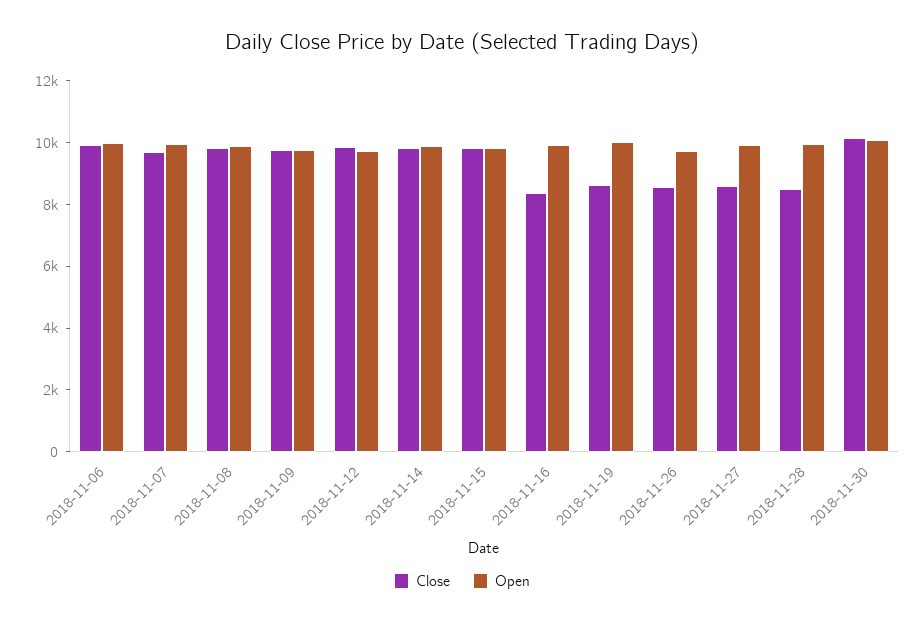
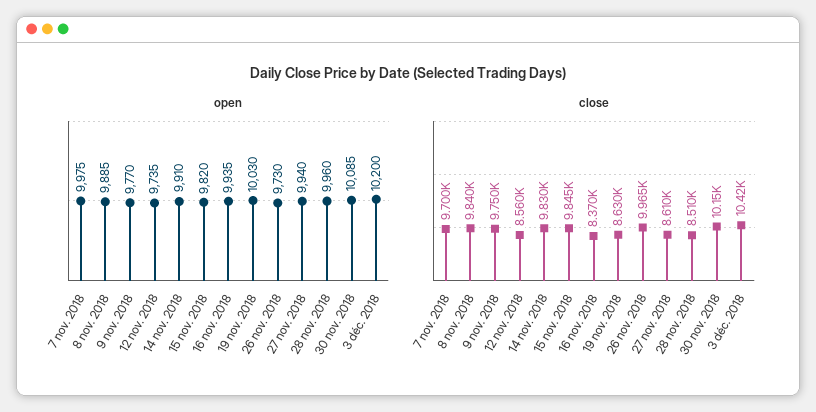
Close, 2018-11-06: 10000 -> none
Open, 2018-11-06: 10000 -> none
Close, 2018-11-12: 10000 -> 8560
Close, 2018-11-26: 8500 -> 9965
Open, 3 déc. 2018: none -> 10200
Close, 3 déc. 2018: none -> 10420

